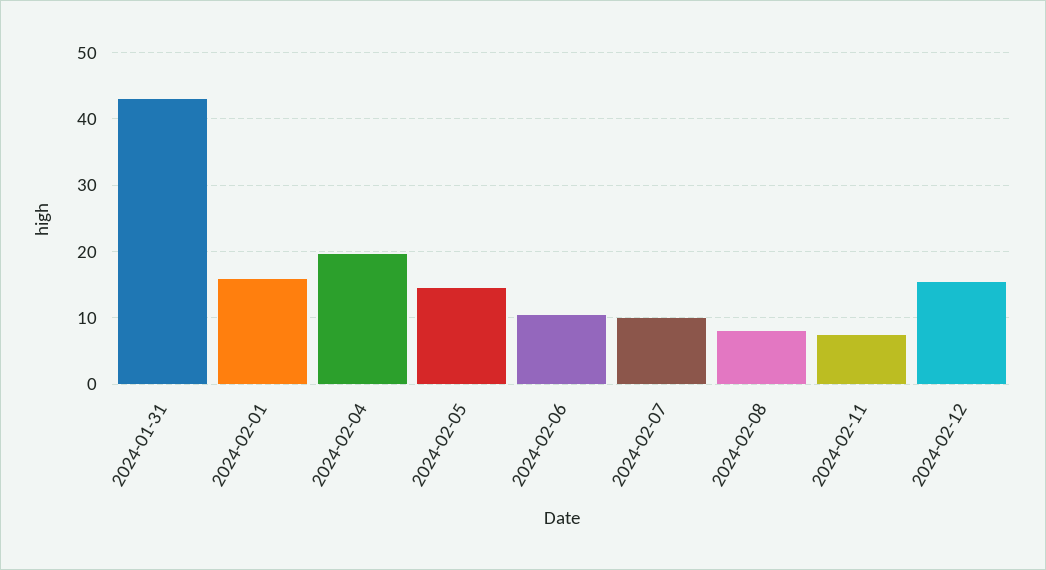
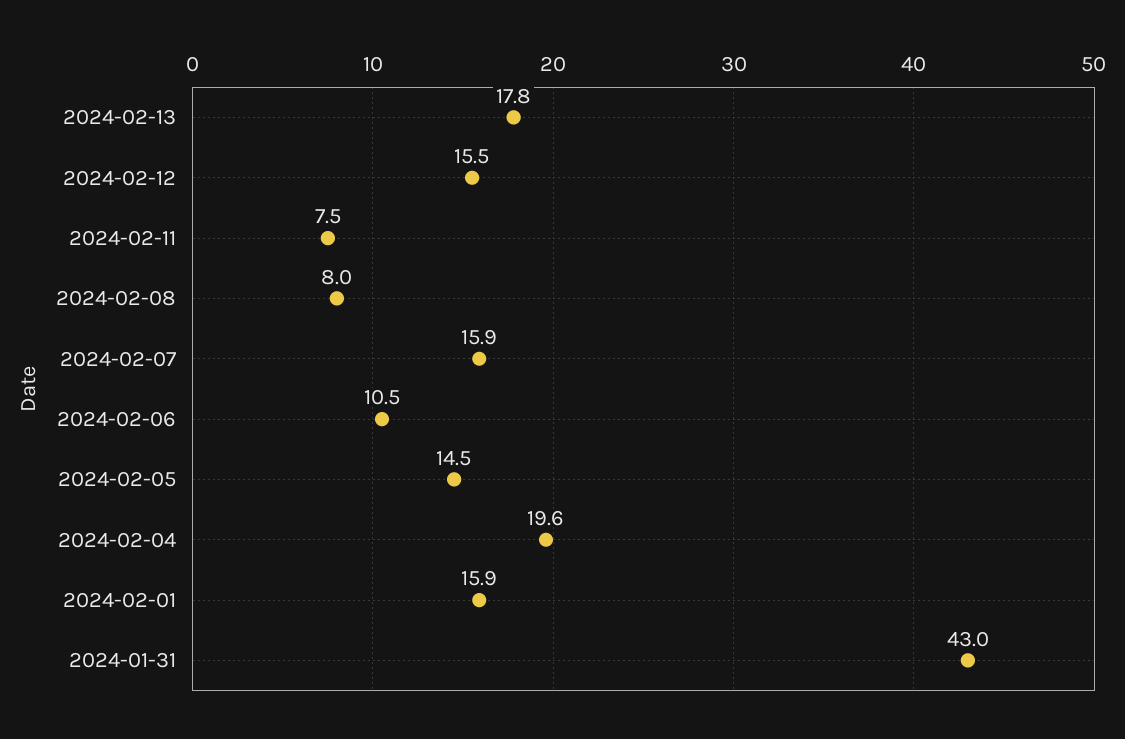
2024-02-07: 10 -> 15.9
2024-02-13: none -> 17.8

